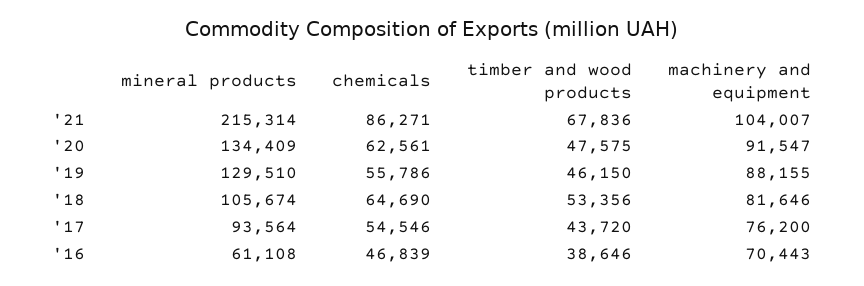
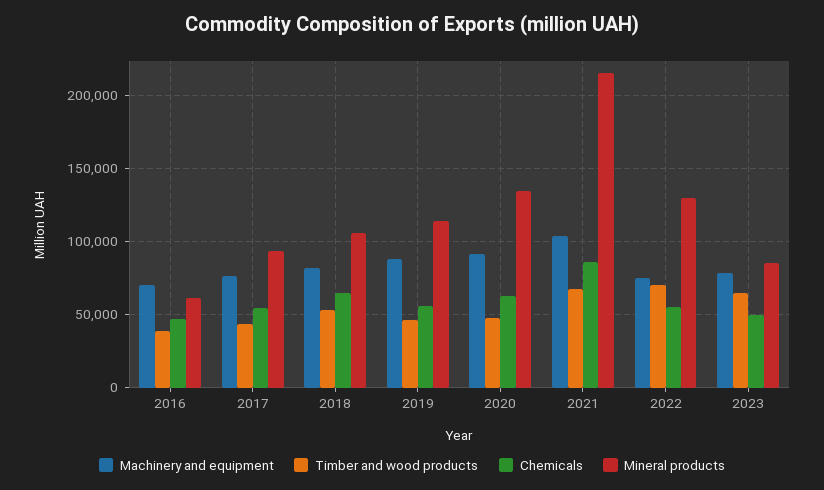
mineral products, '19: 129510 -> 115000
machinery and equipment, 2022: none -> 75000
timber and wood products, 2022: none -> 70000
chemicals, 2022: none -> 55000
mineral products, 2022: none -> 130000
machinery and equipment, 2023: none -> 80000
timber and wood products, 2023: none -> 65000
chemicals, 2023: none -> 50000
mineral products, 2023: none -> 85000

